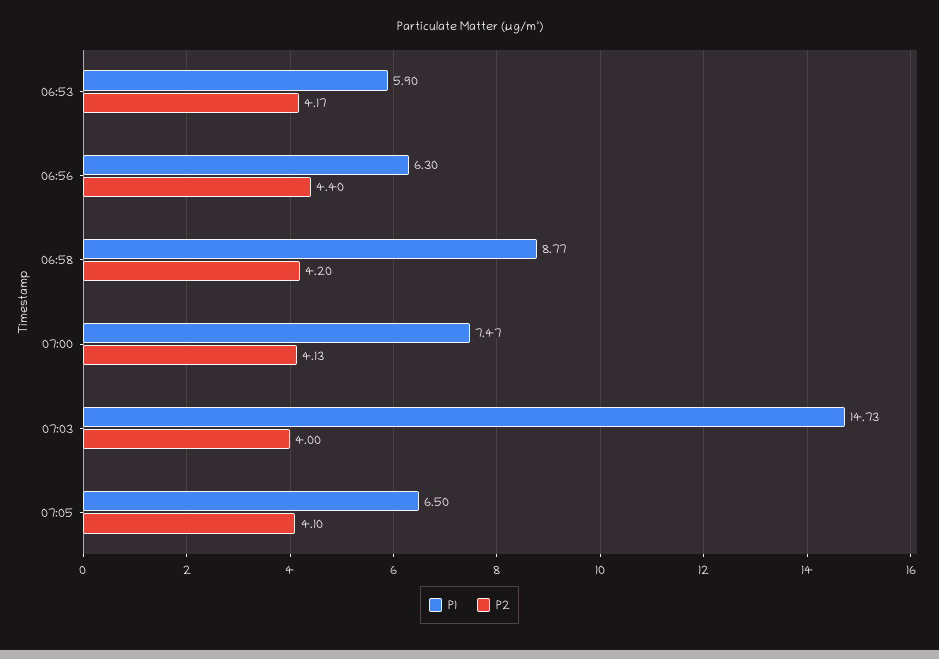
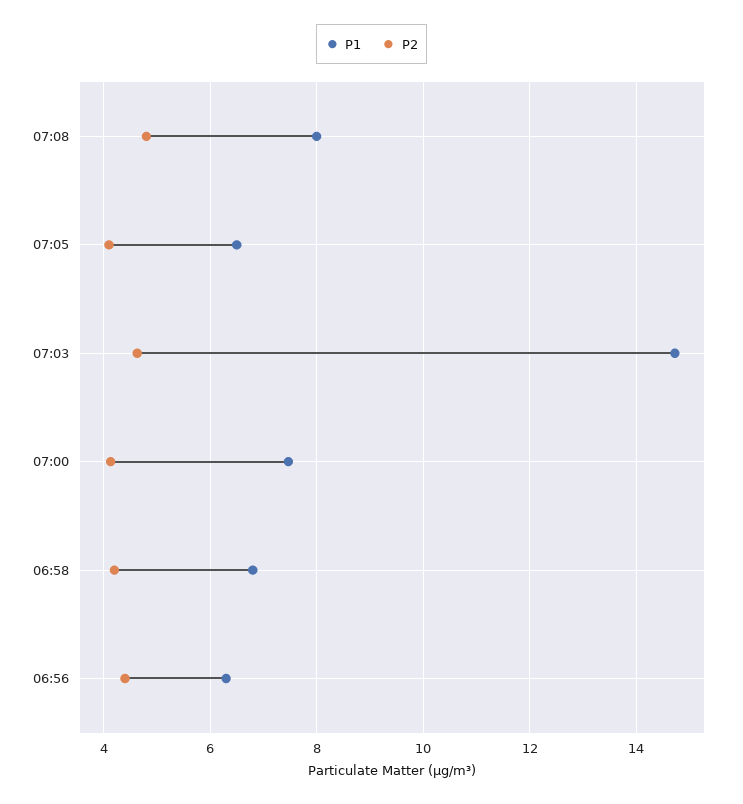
P1, 06:53: 5.9 -> none
P2, 06:53: 4.17 -> none
P1, 06:58: 8.77 -> 6.8
P2, 07:03: 4 -> 4.6
P1, 07:08: none -> 8
P2, 07:08: none -> 4.8

